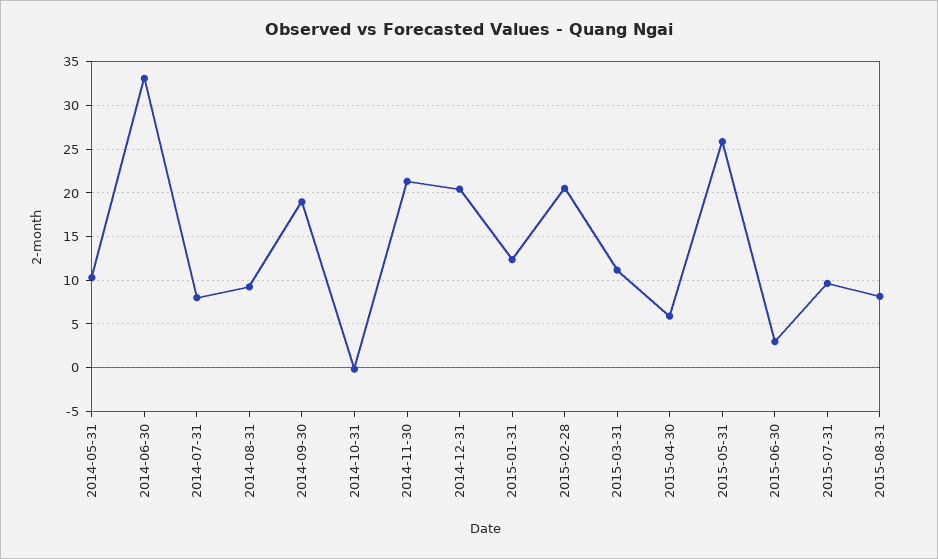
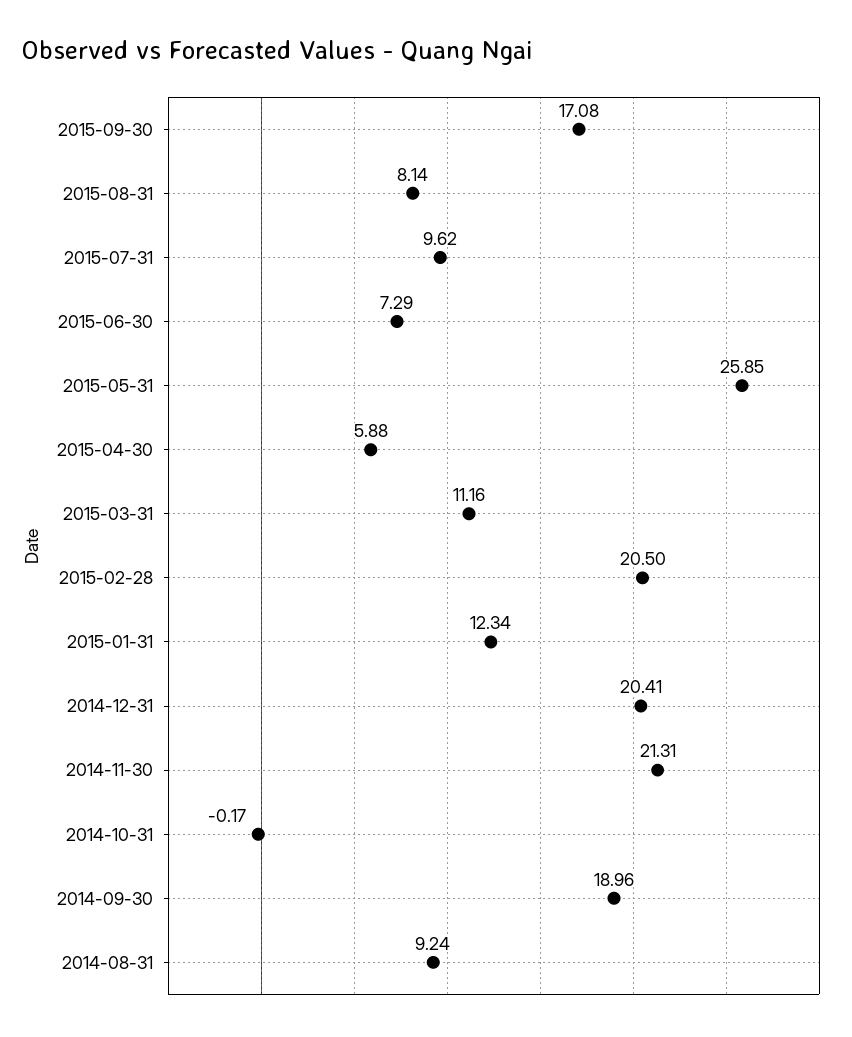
2014-05-31: 10 -> none
2014-06-30: 33 -> none
2014-07-31: 8 -> none
2015-06-30: 3 -> 7.29
2015-09-30: none -> 17.08

